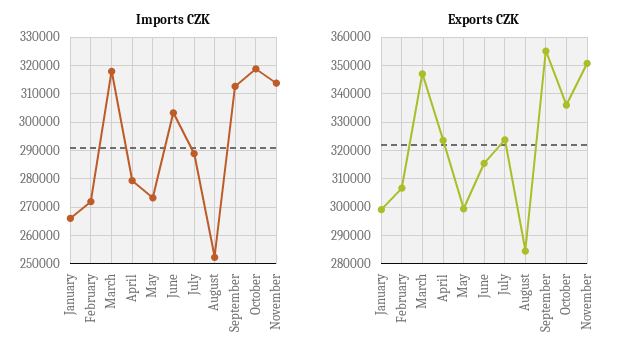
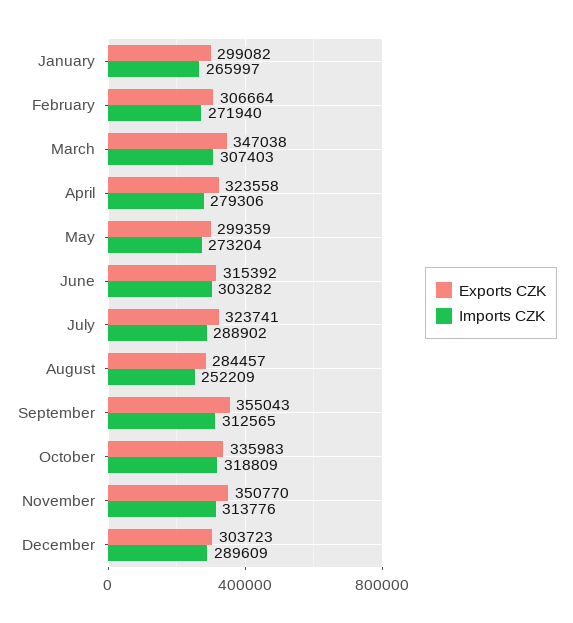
Imports CZK, March: 317500 -> 307403
Exports CZK, December: none -> 303723
Imports CZK, December: none -> 289609

